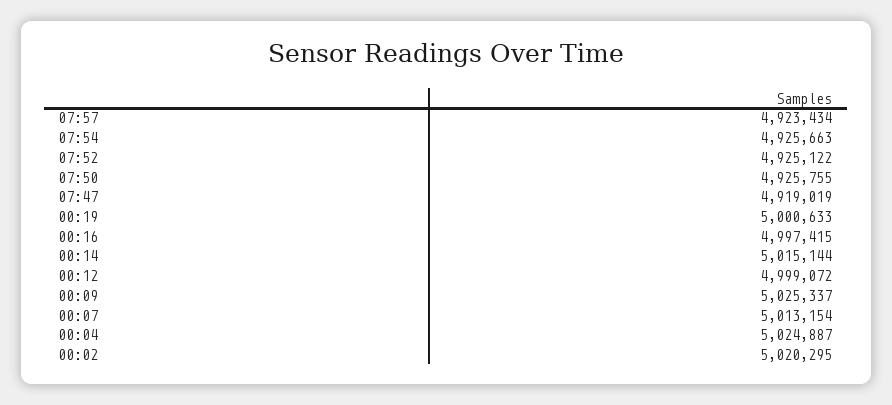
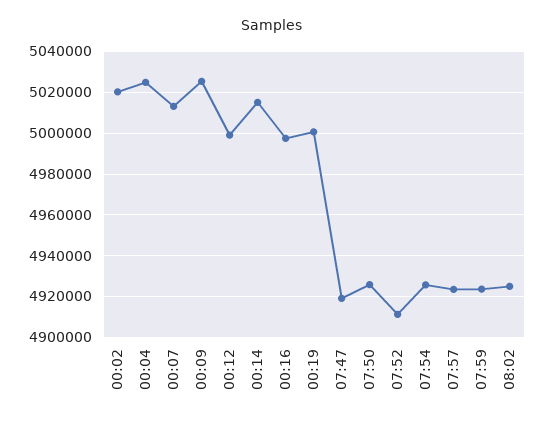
07:52: 4925122 -> 4910000
07:59: none -> 4925000
08:02: none -> 4925000

